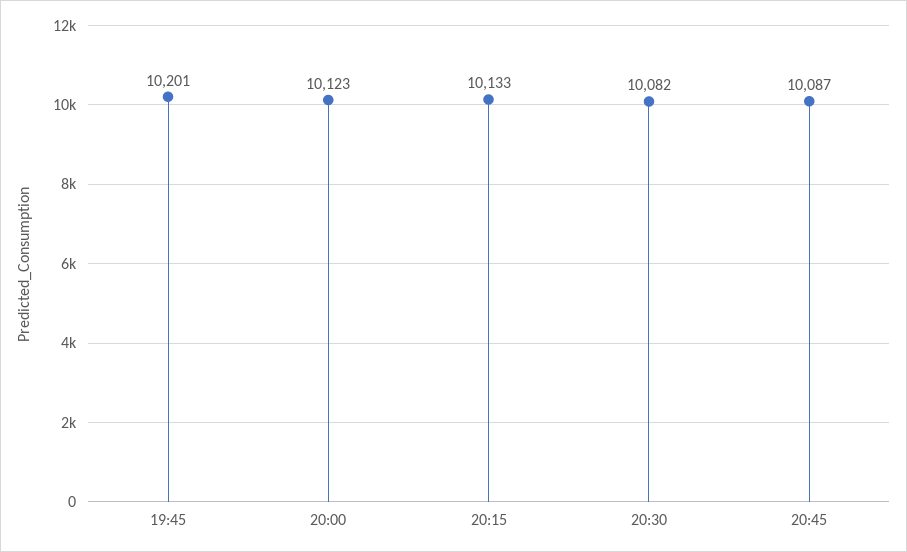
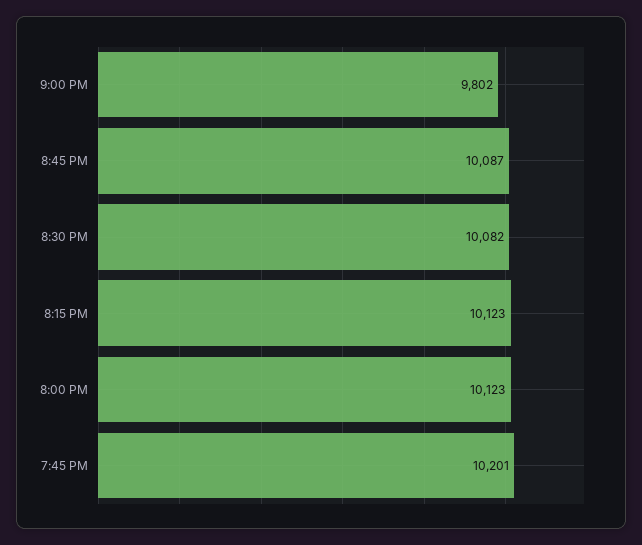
20:15: 10133 -> 10123
9:00 PM: none -> 9802

